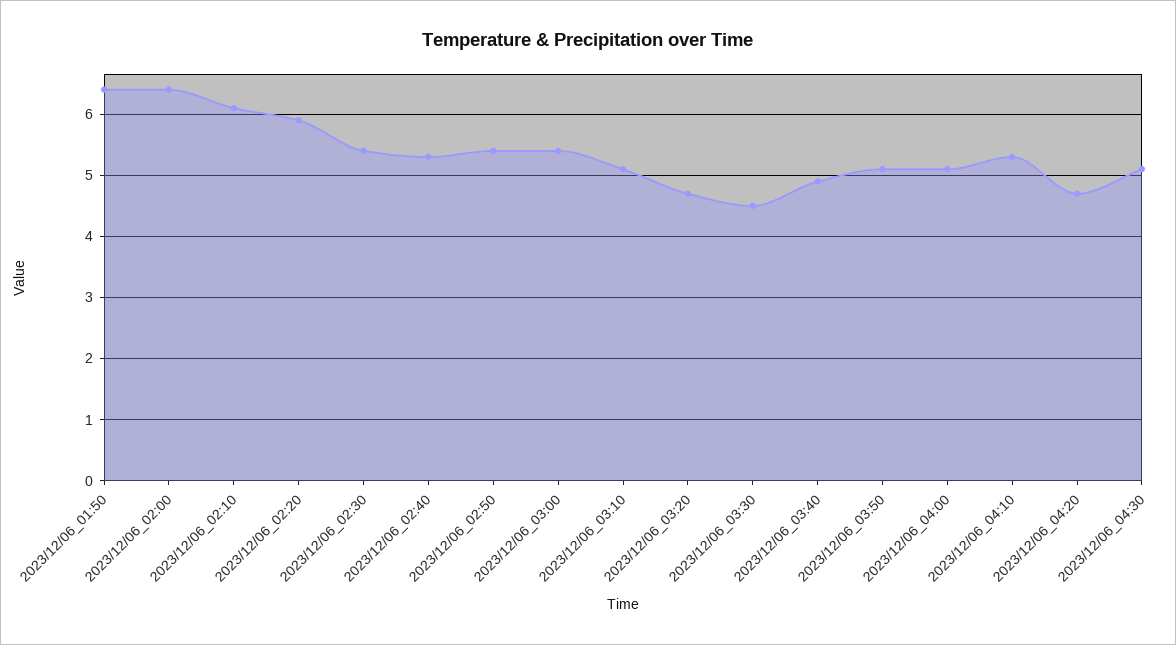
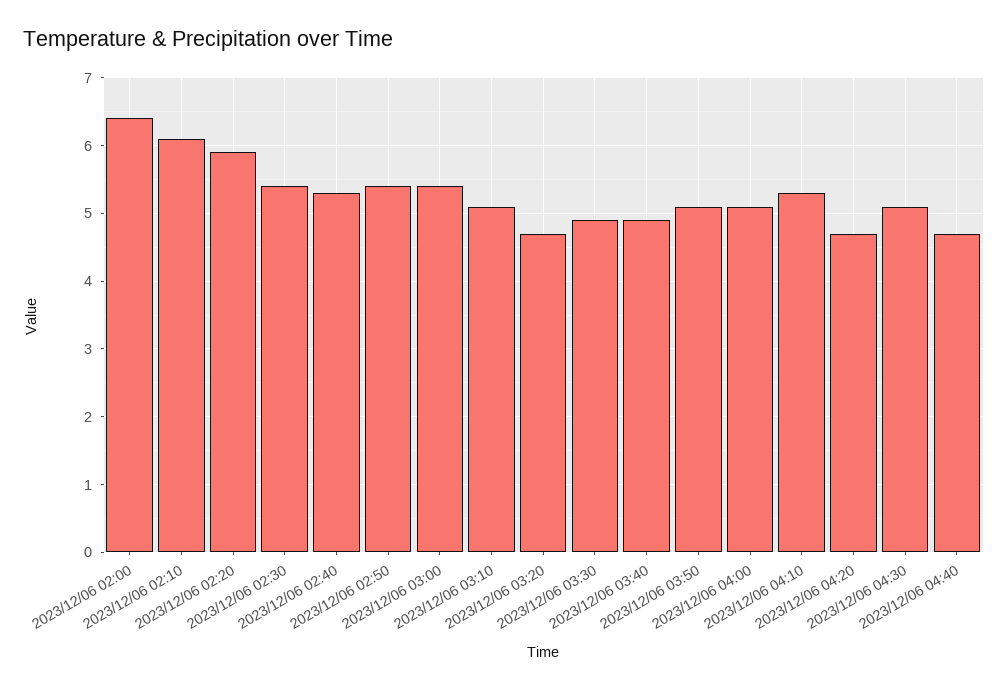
2023/12/06_01:50: 6.4 -> none
2023/12/06_03:30: 4.5 -> 4.9
2023/12/06 04:40: none -> 4.7

